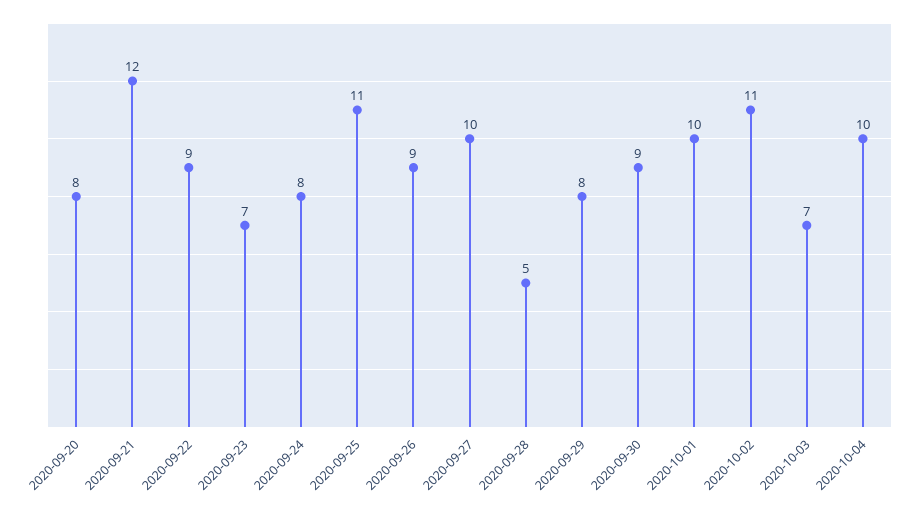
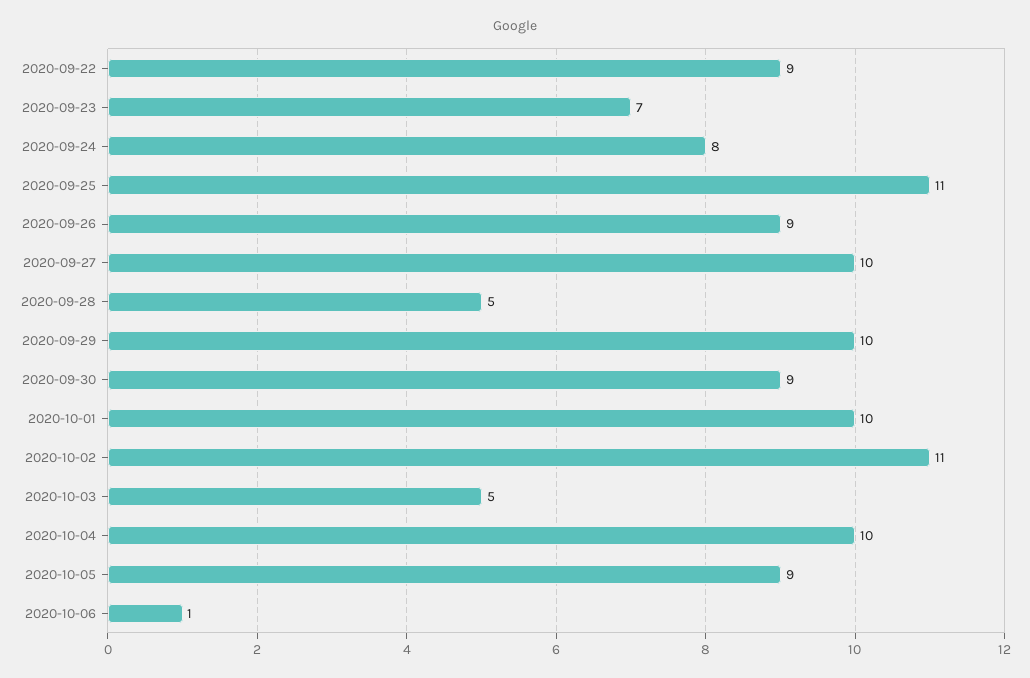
2020-09-20: 8 -> none
2020-09-21: 12 -> none
2020-09-29: 8 -> 10
2020-10-03: 7 -> 5
2020-10-05: none -> 9
2020-10-06: none -> 1

